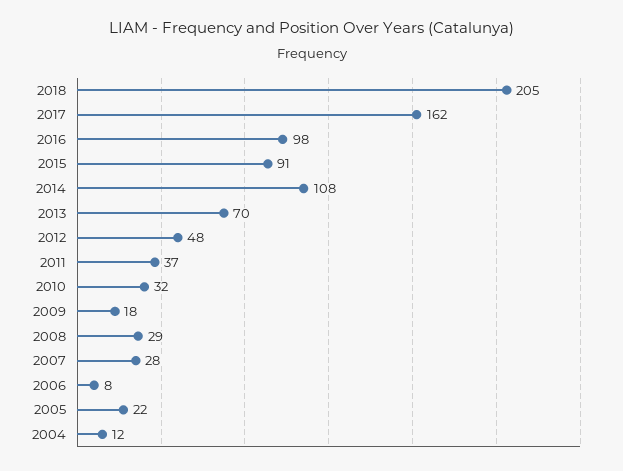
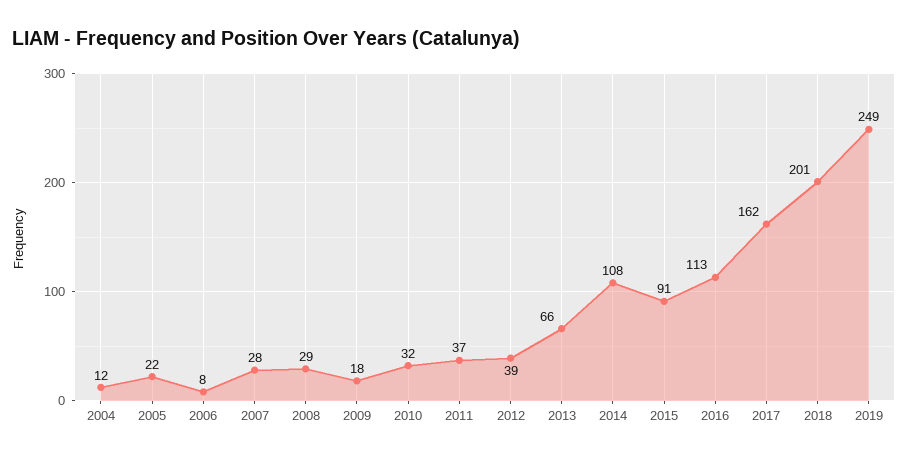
2018: 205 -> 201
2016: 98 -> 113
2013: 70 -> 66
2012: 48 -> 39
2019: none -> 249

